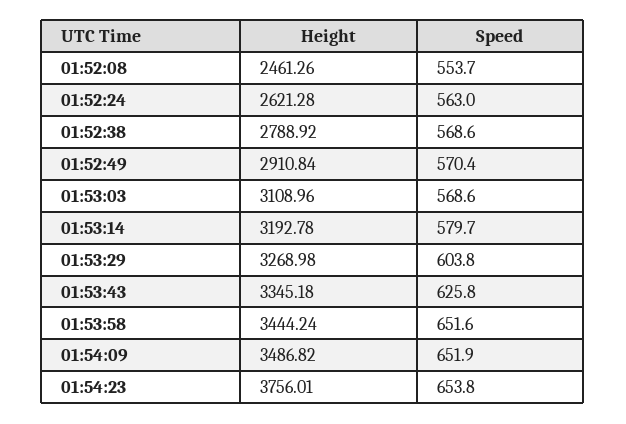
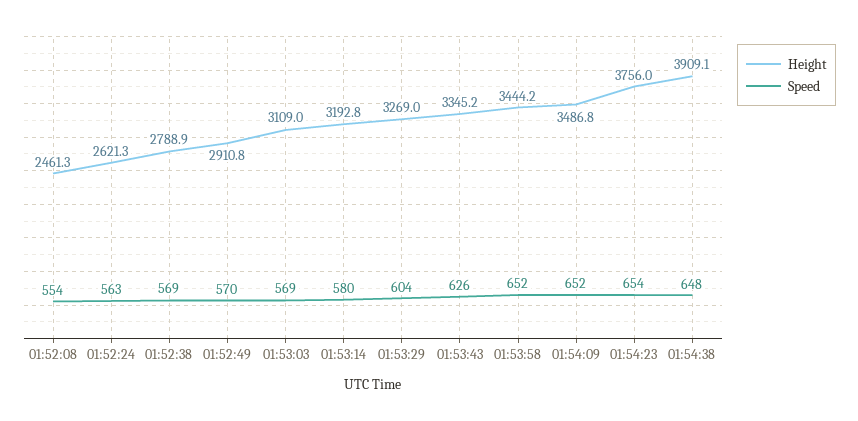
Height, 01:54:38: none -> 3909.1
Speed, 01:54:38: none -> 648

